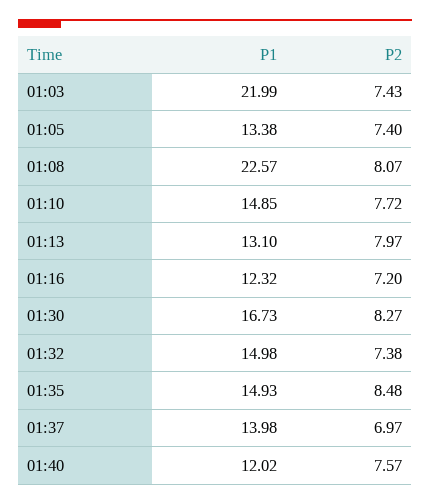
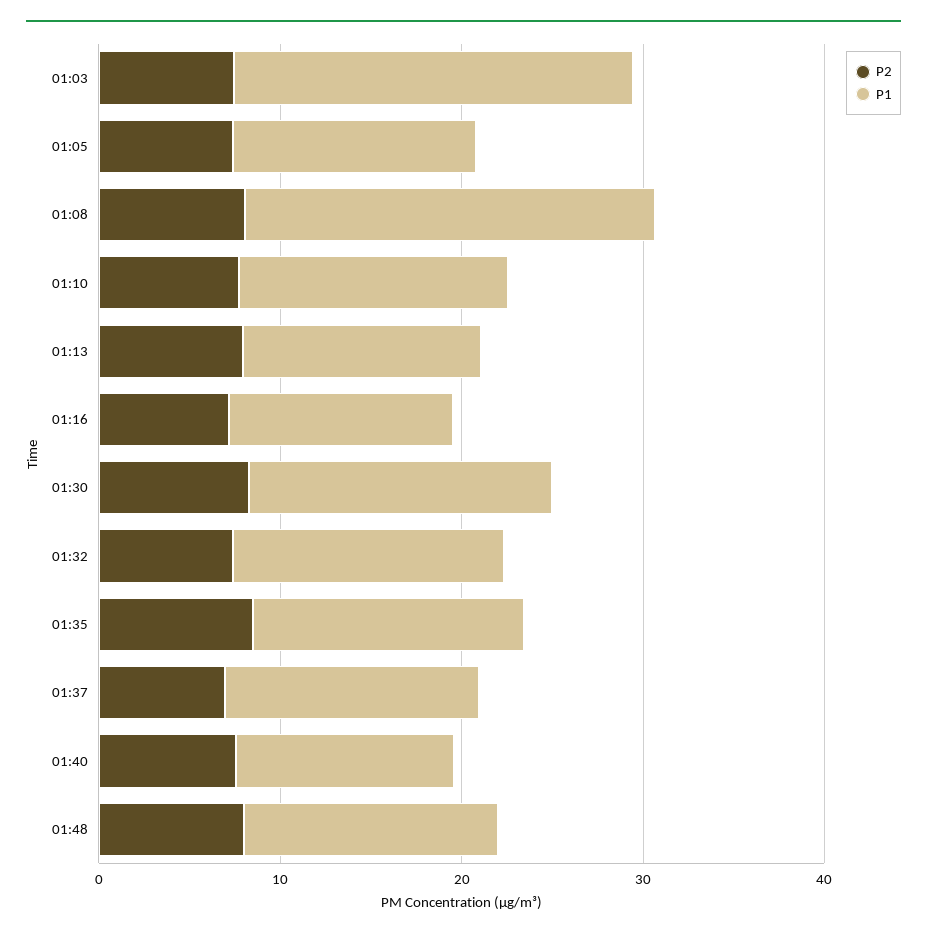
P2, 01:48: none -> 8
P1, 01:48: none -> 14

